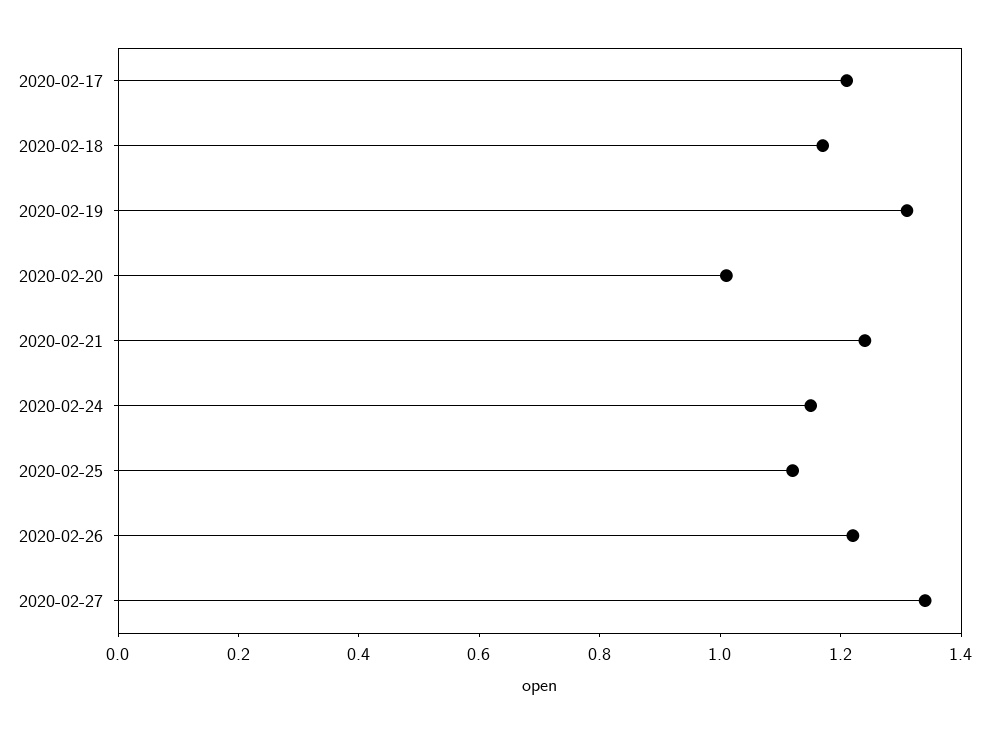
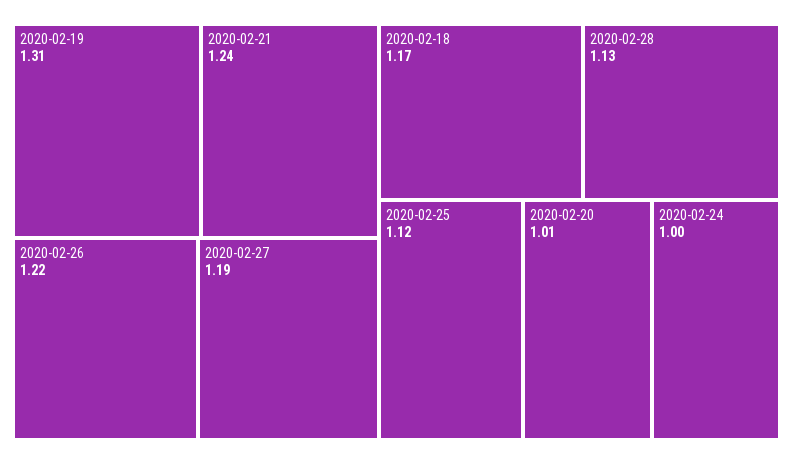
2020-02-17: 1.2 -> none
2020-02-24: 1.15 -> 1
2020-02-27: 1.35 -> 1.19
2020-02-28: none -> 1.13

